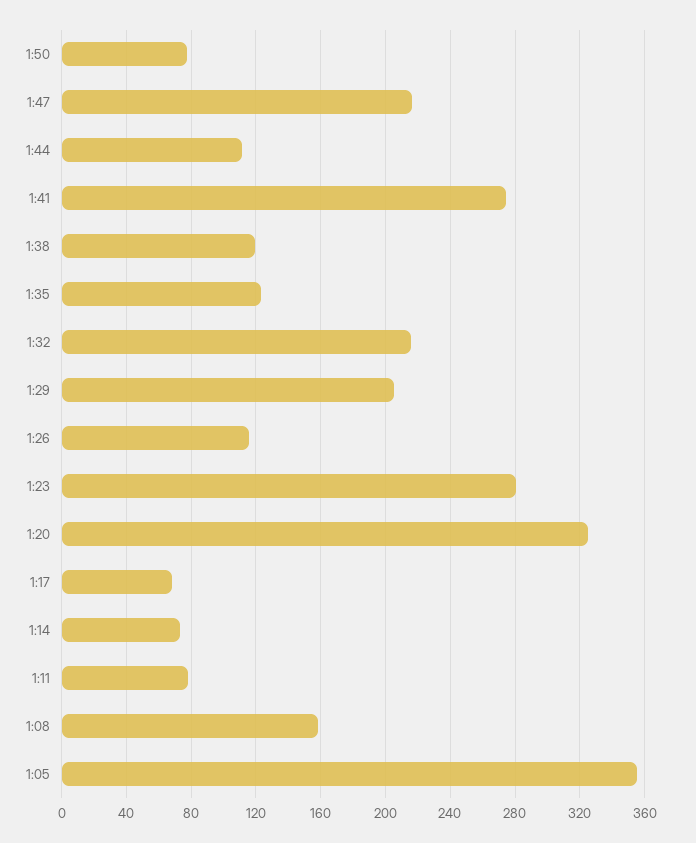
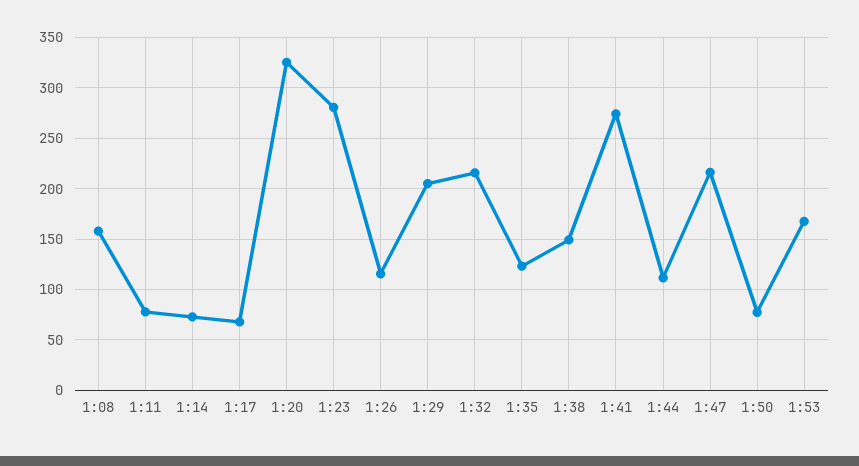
1:38: 120 -> 150
1:05: 355 -> none
1:53: none -> 170

